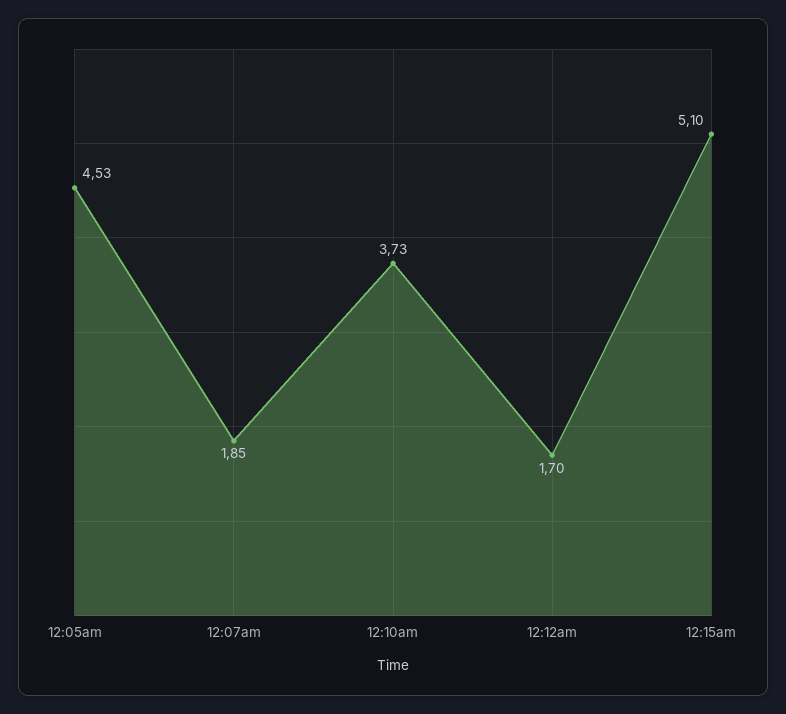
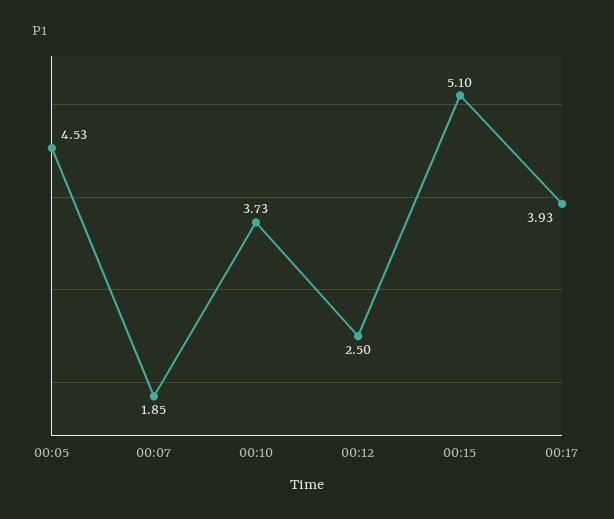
12:12am: 1.7 -> 2.5
00:17: none -> 3.93

